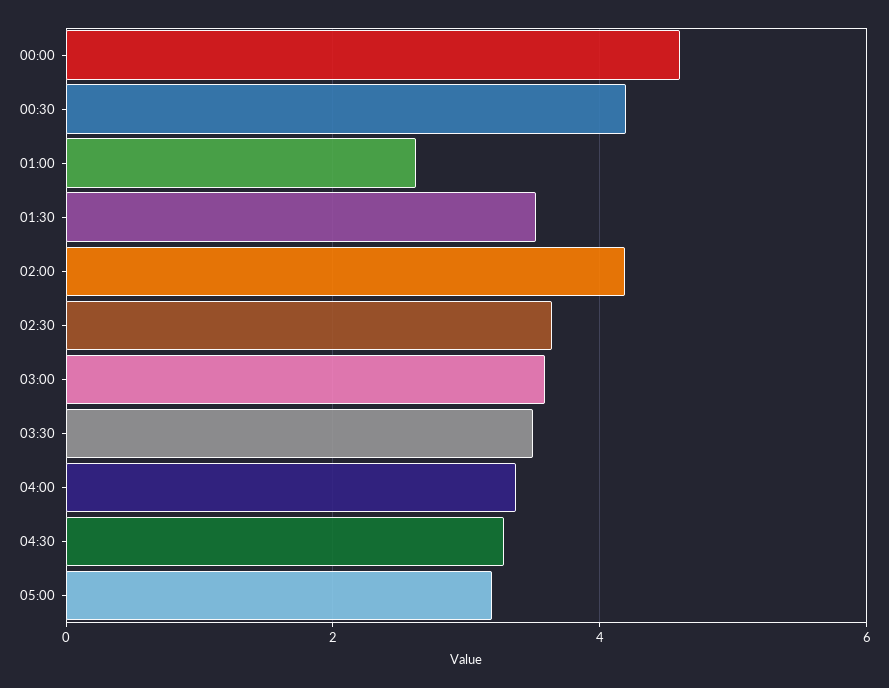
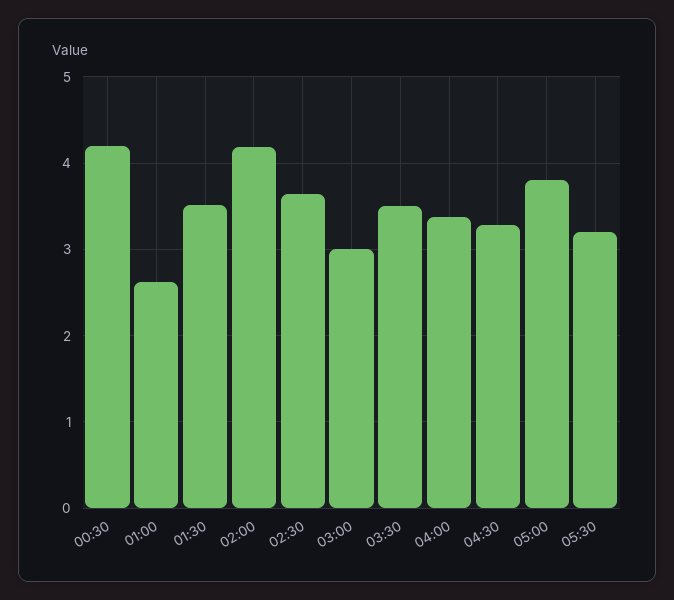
00:00: 4.6 -> none
03:00: 3.6 -> 3
05:00: 3.2 -> 3.8
05:30: none -> 3.2

